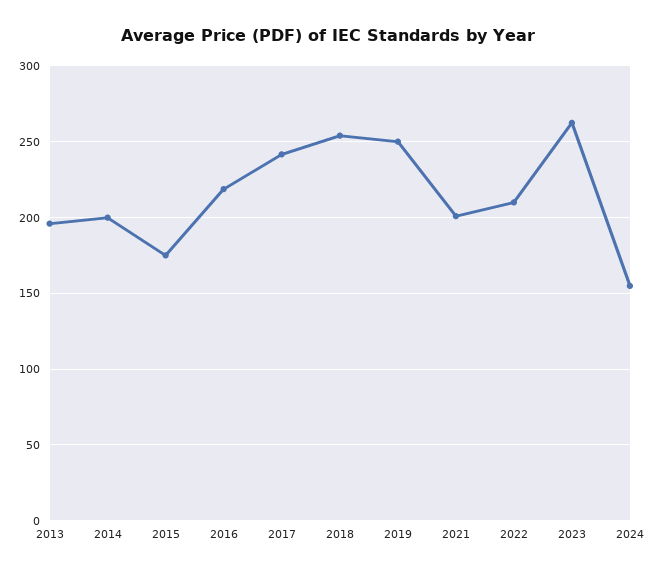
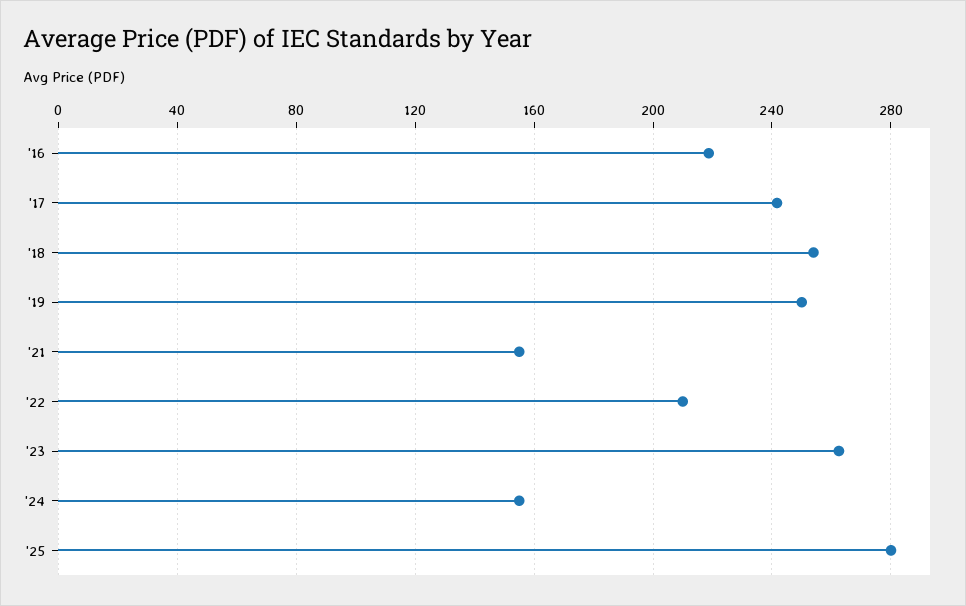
2013: 195 -> none
2014: 200 -> none
2015: 175 -> none
2021: 200 -> 155
'25: none -> 280

